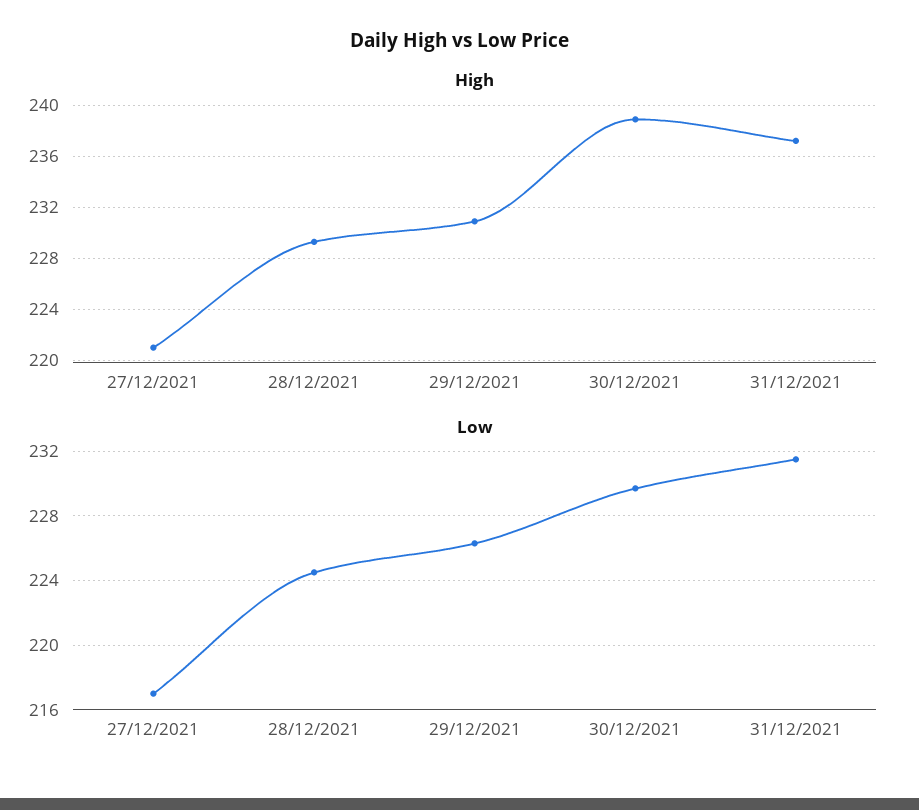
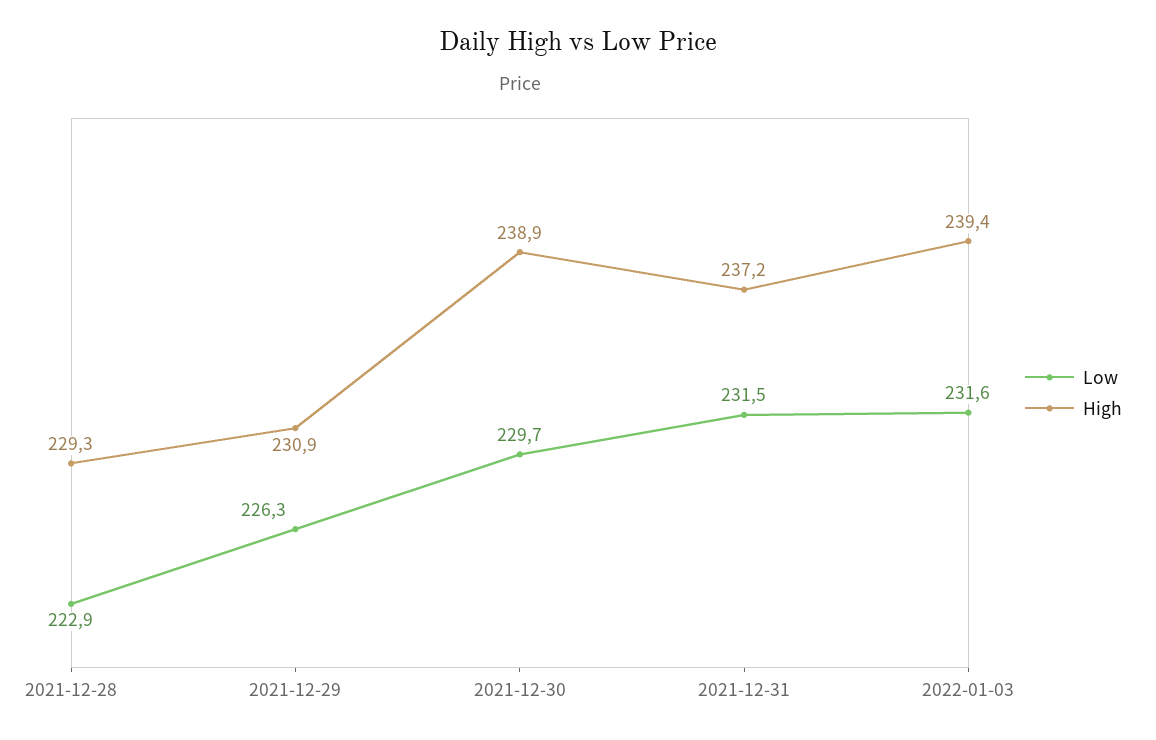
High, 27/12/2021: 221 -> none
Low, 27/12/2021: 217 -> none
Low, 28/12/2021: 224.5 -> 222.9
Low, 2022-01-03: none -> 231.6
High, 2022-01-03: none -> 239.4

